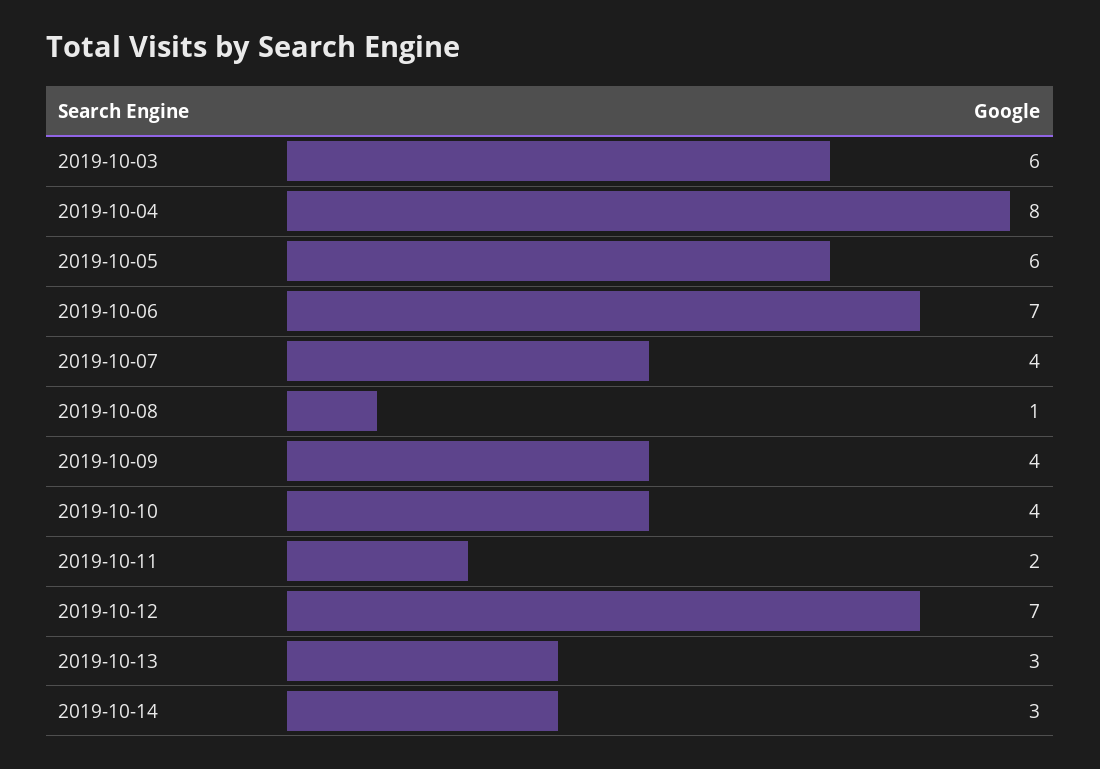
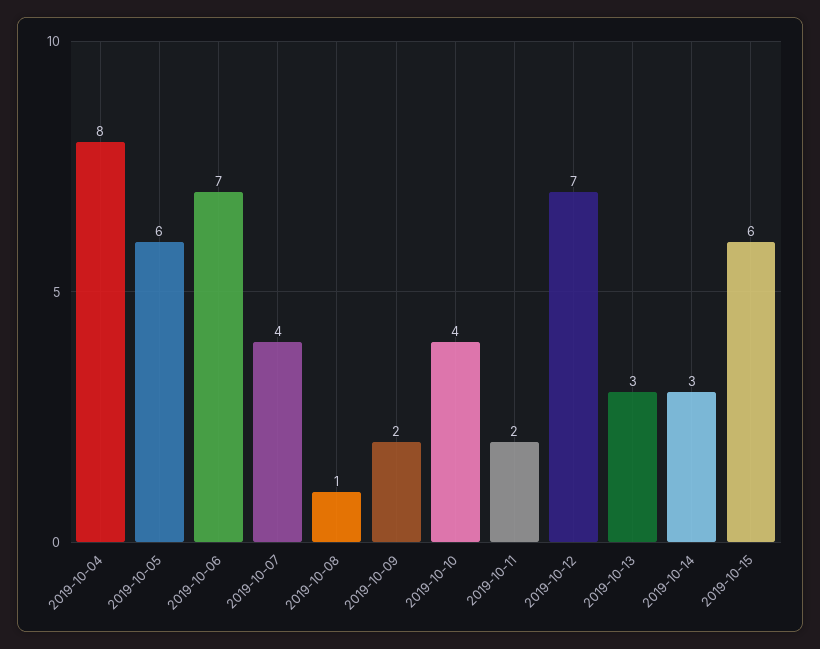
2019-10-03: 6 -> none
2019-10-09: 4 -> 2
2019-10-15: none -> 6

